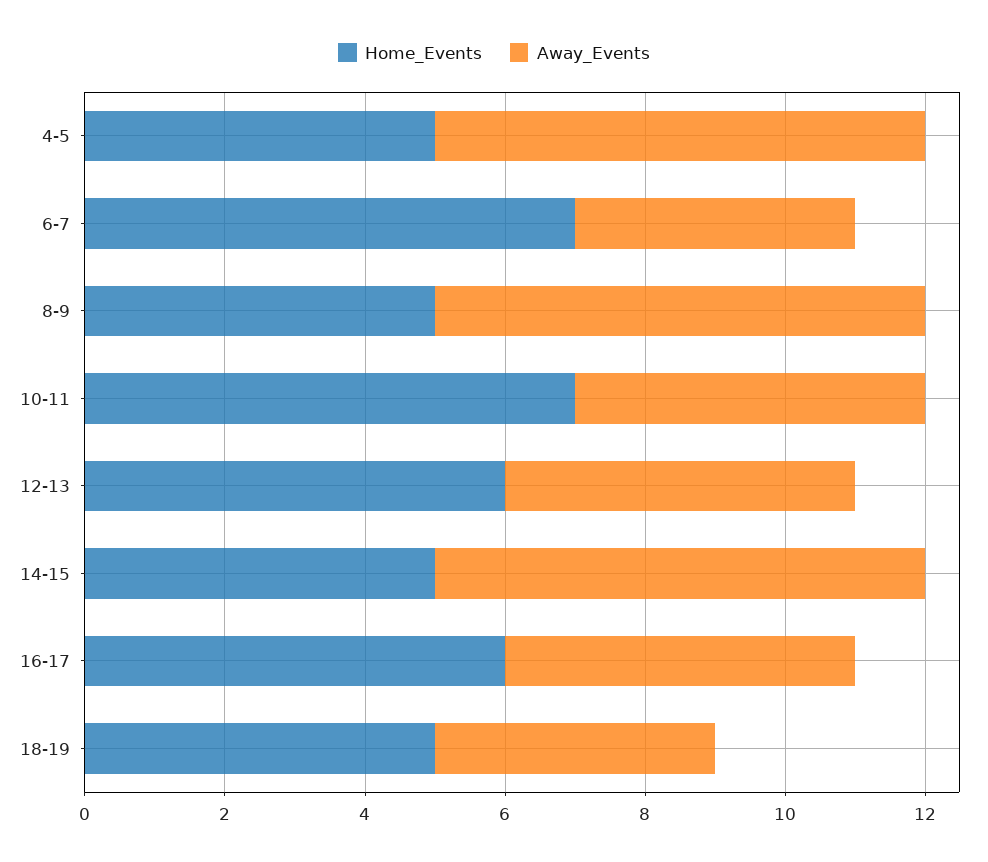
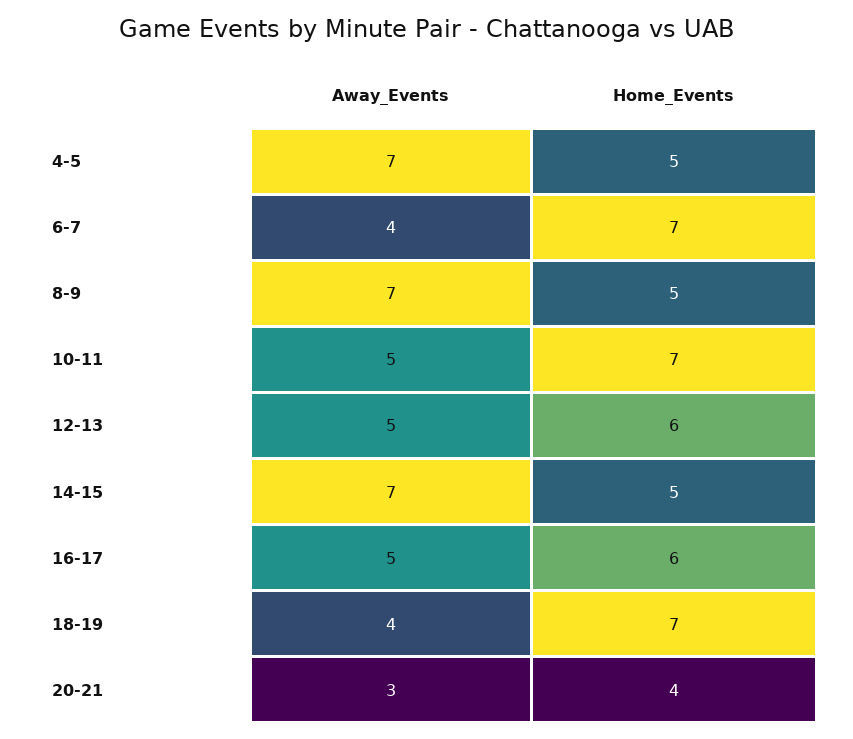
Home_Events, 18-19: 5 -> 7
Away_Events, 20-21: none -> 3
Home_Events, 20-21: none -> 4

